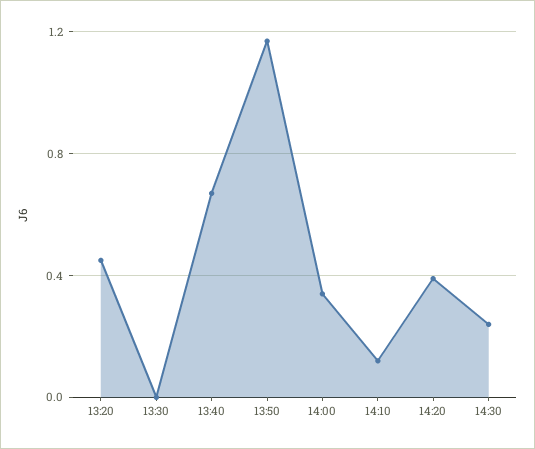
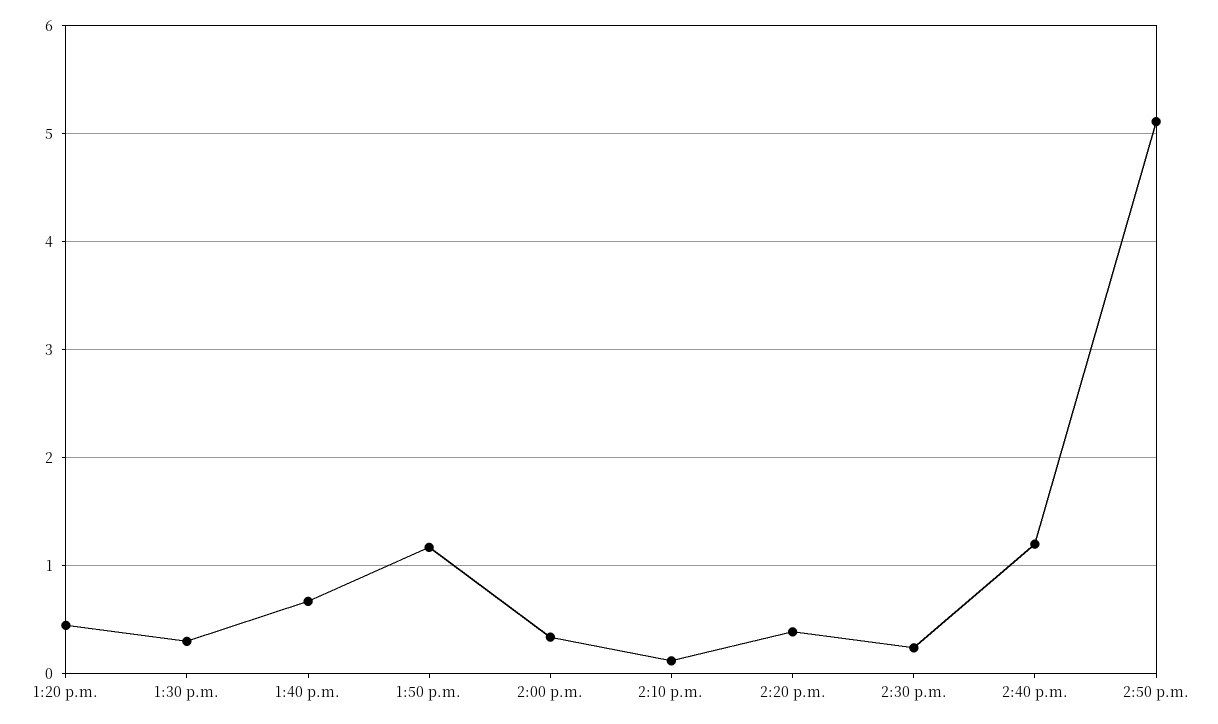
13:30: 0 -> 0.3
2:40 p.m.: none -> 1.2
2:50 p.m.: none -> 5.1

